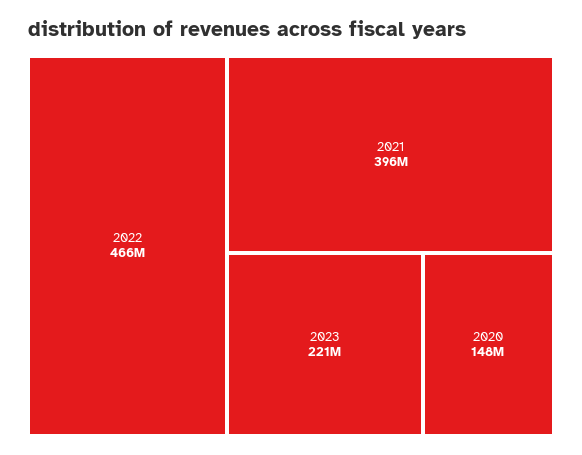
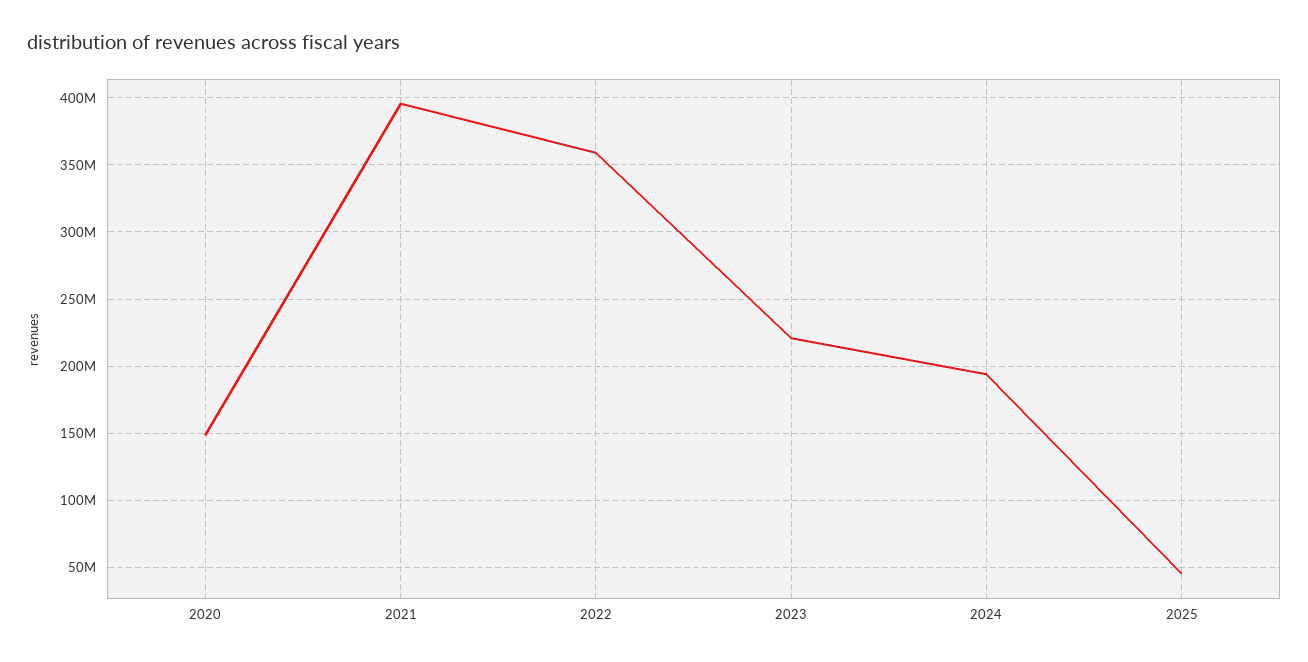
2022: 466000000 -> 360000000
2024: none -> 195000000
2025: none -> 45000000

